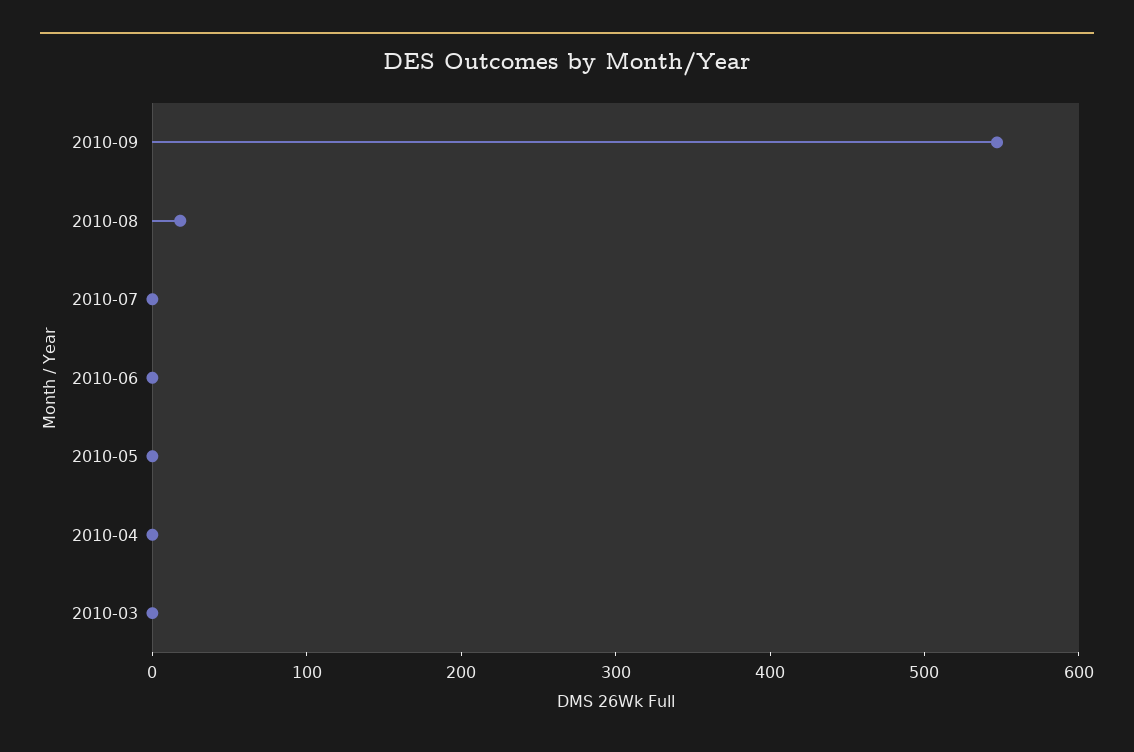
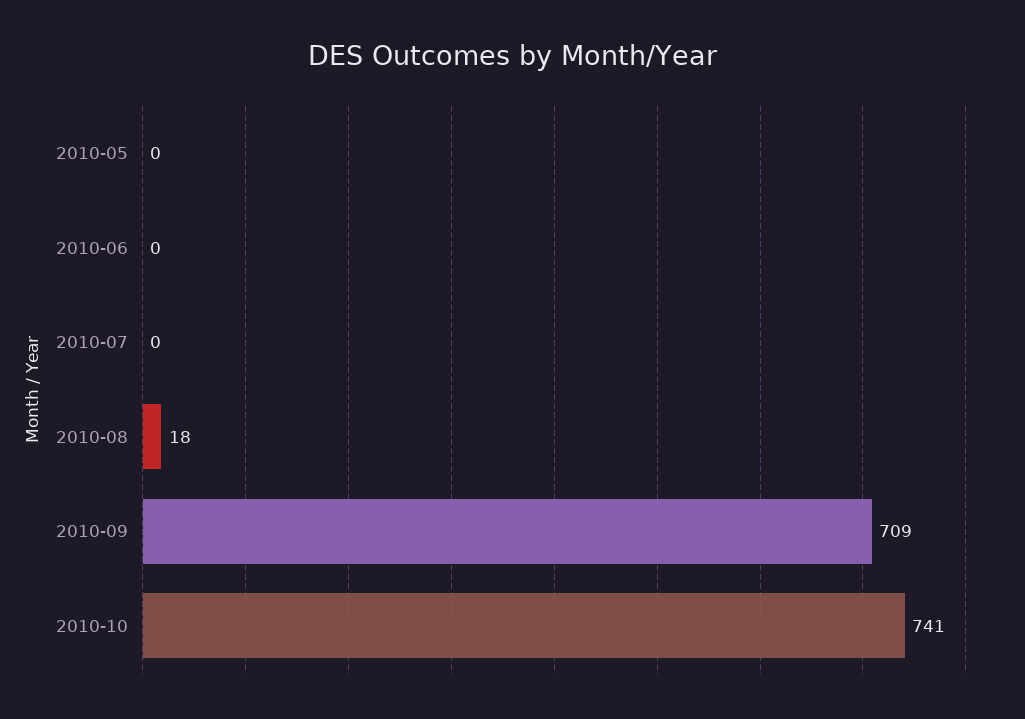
2010-09: 540 -> 709
2010-04: 0 -> none
2010-03: 0 -> none
2010-10: none -> 741

